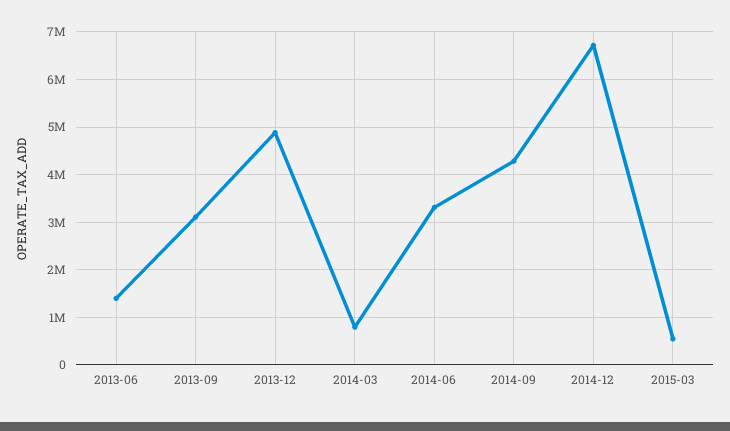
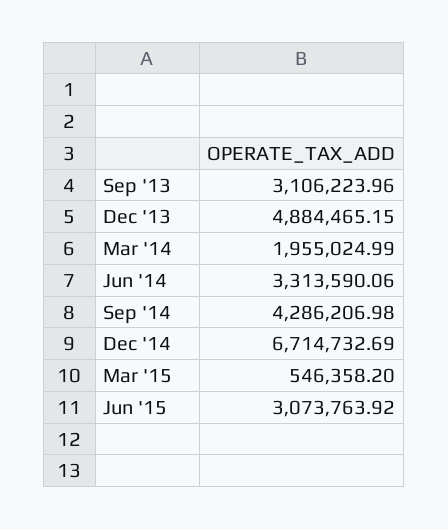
2013-06: 1400000 -> none
2014-03: 800000 -> 1955024.99
Jun '15: none -> 3073763.92

